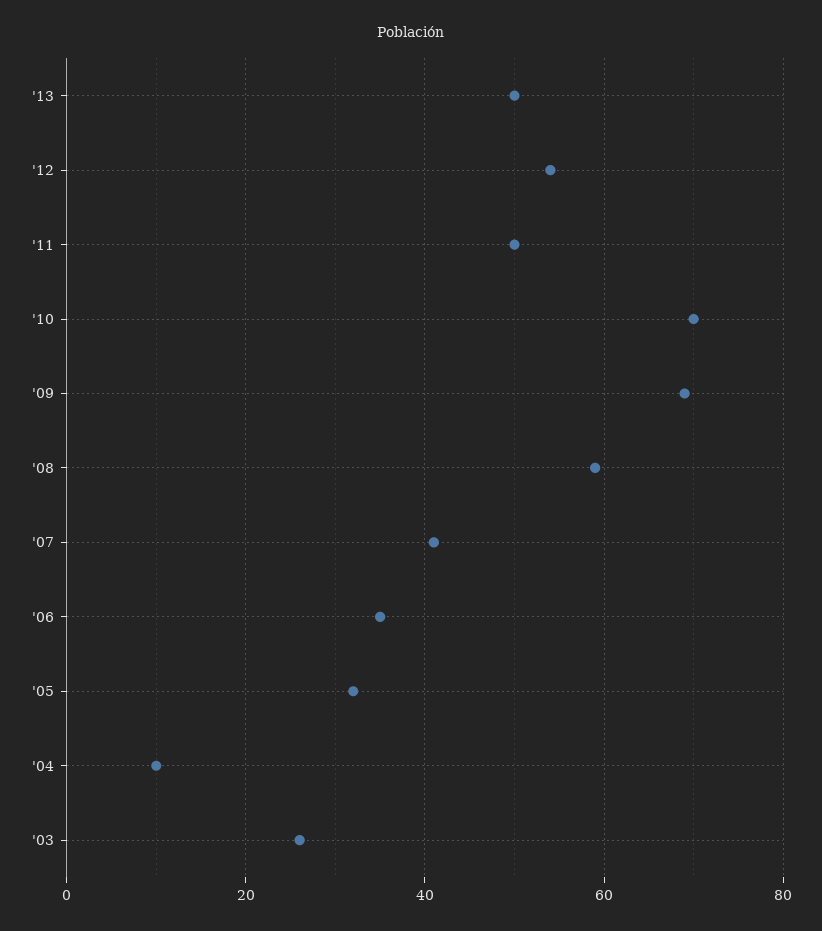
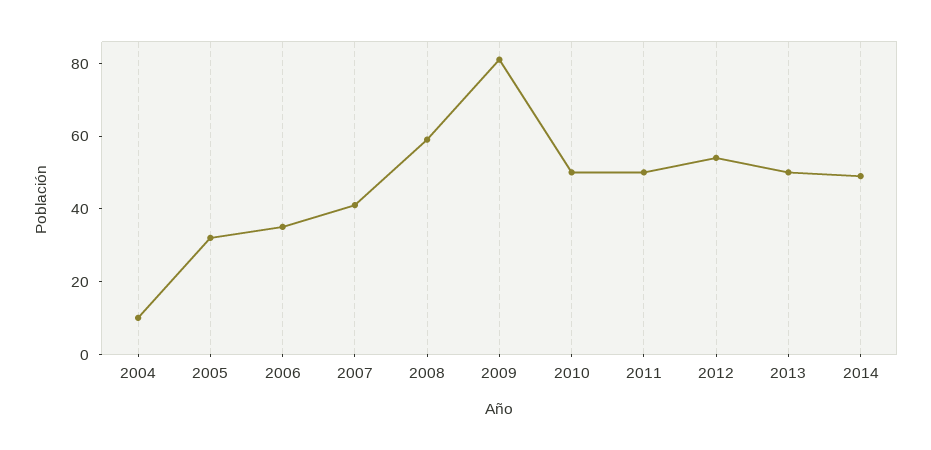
'10: 70 -> 50
'09: 70 -> 80
'03: 25 -> none
2014: none -> 50

